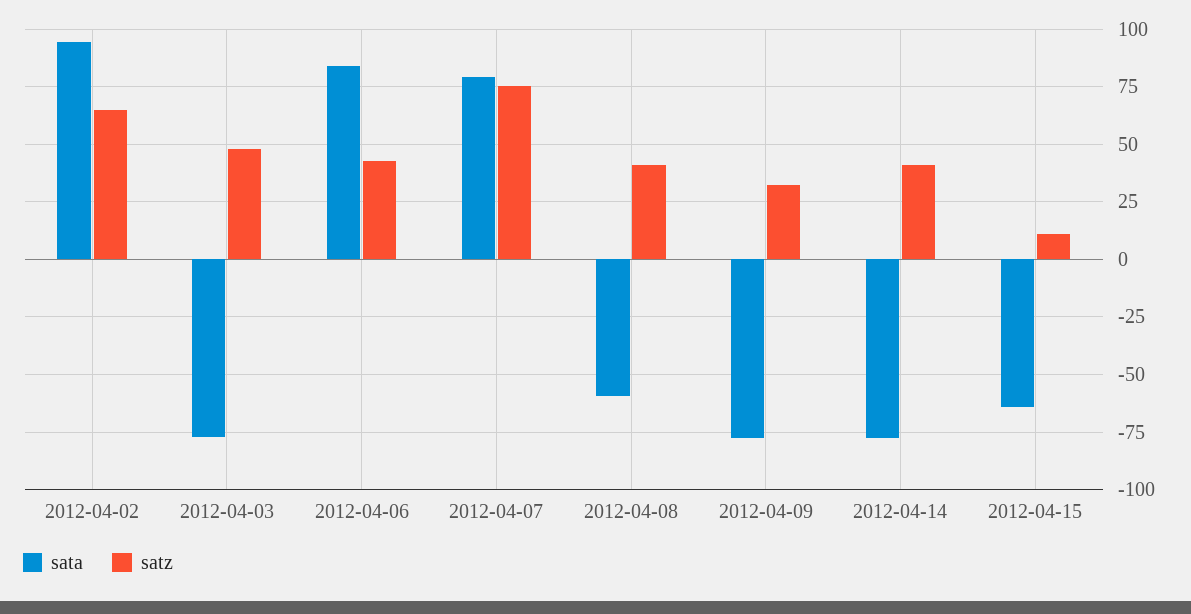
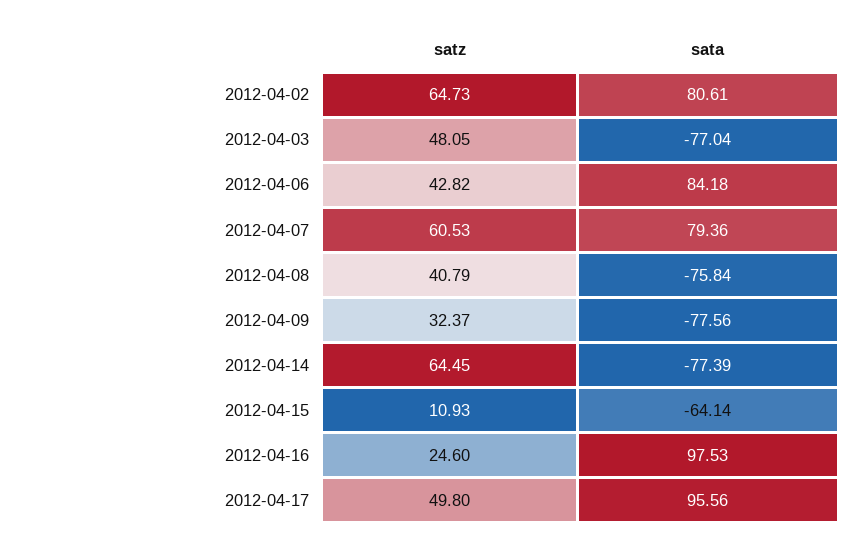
sata, 2012-04-02: 95 -> 80.61
satz, 2012-04-07: 75 -> 60.53
sata, 2012-04-08: -60 -> -75.84
satz, 2012-04-14: 40 -> 64.45
satz, 2012-04-16: none -> 24.6
sata, 2012-04-16: none -> 97.53
satz, 2012-04-17: none -> 49.8
sata, 2012-04-17: none -> 95.56

